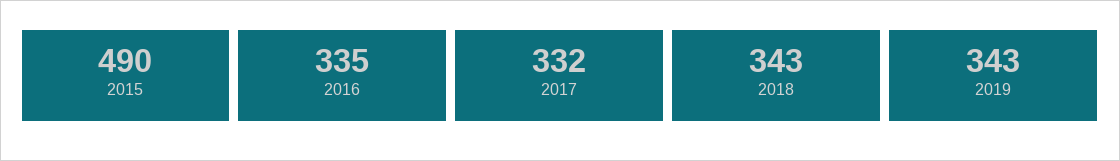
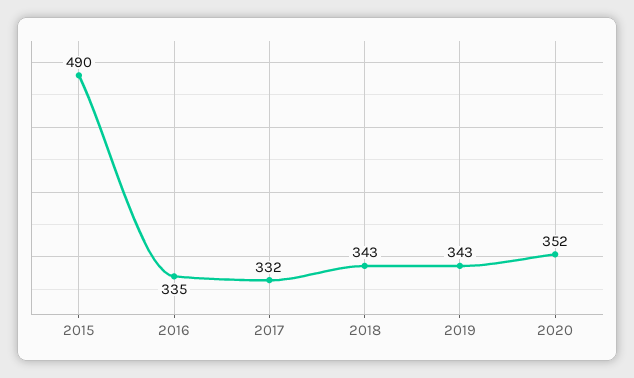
2020: none -> 352

